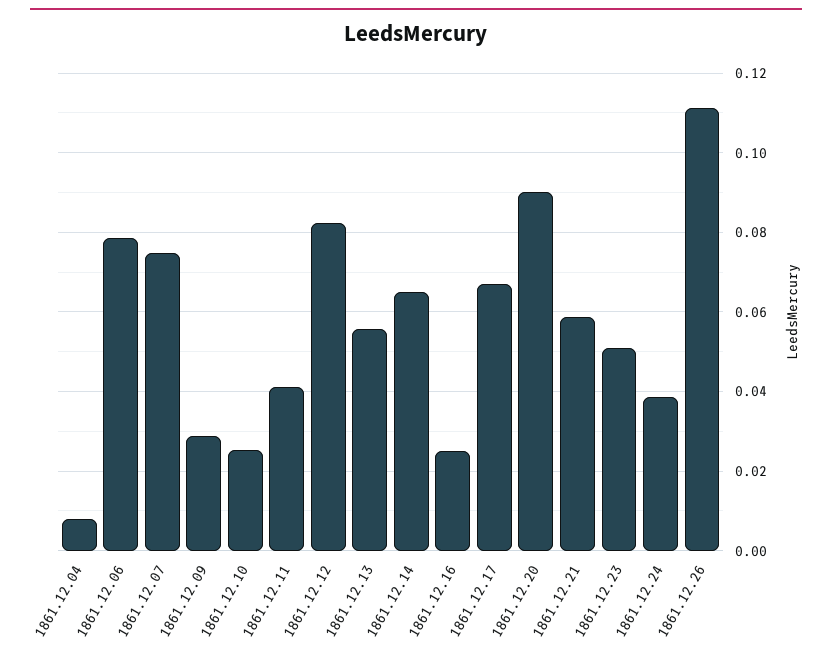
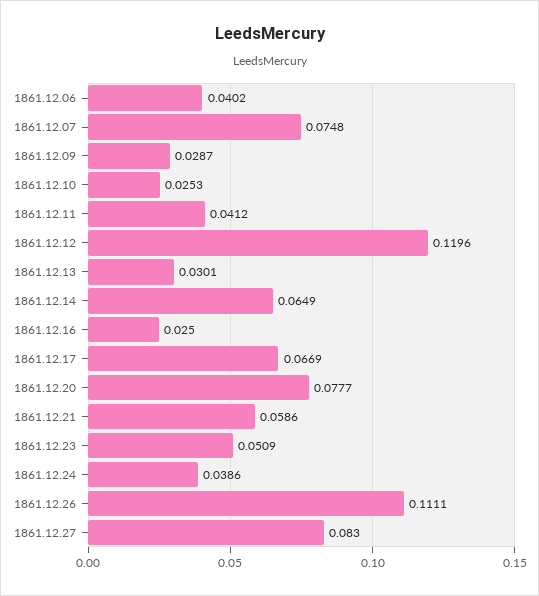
1861.12.04: 0.008 -> none
1861.12.06: 0.078 -> 0.0402
1861.12.12: 0.082 -> 0.1196
1861.12.13: 0.056 -> 0.0301
1861.12.20: 0.09 -> 0.0777
1861.12.27: none -> 0.083

